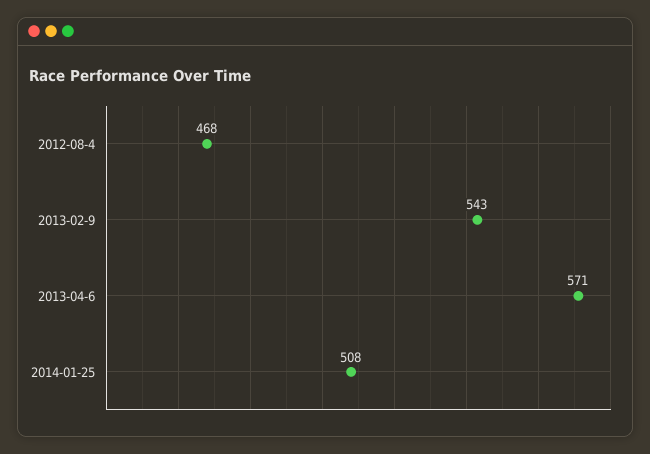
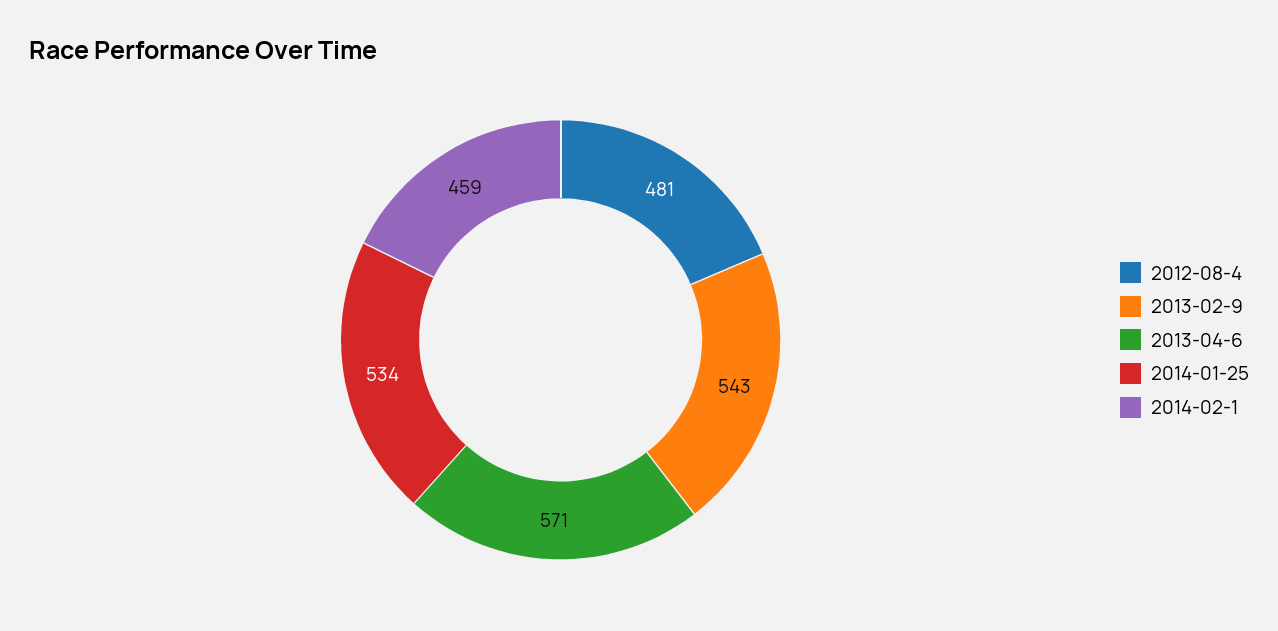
2012-08-4: 468 -> 481
2014-01-25: 508 -> 534
2014-02-1: none -> 459

